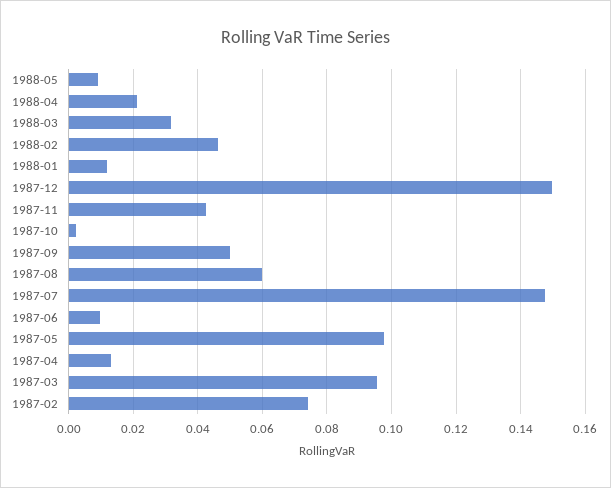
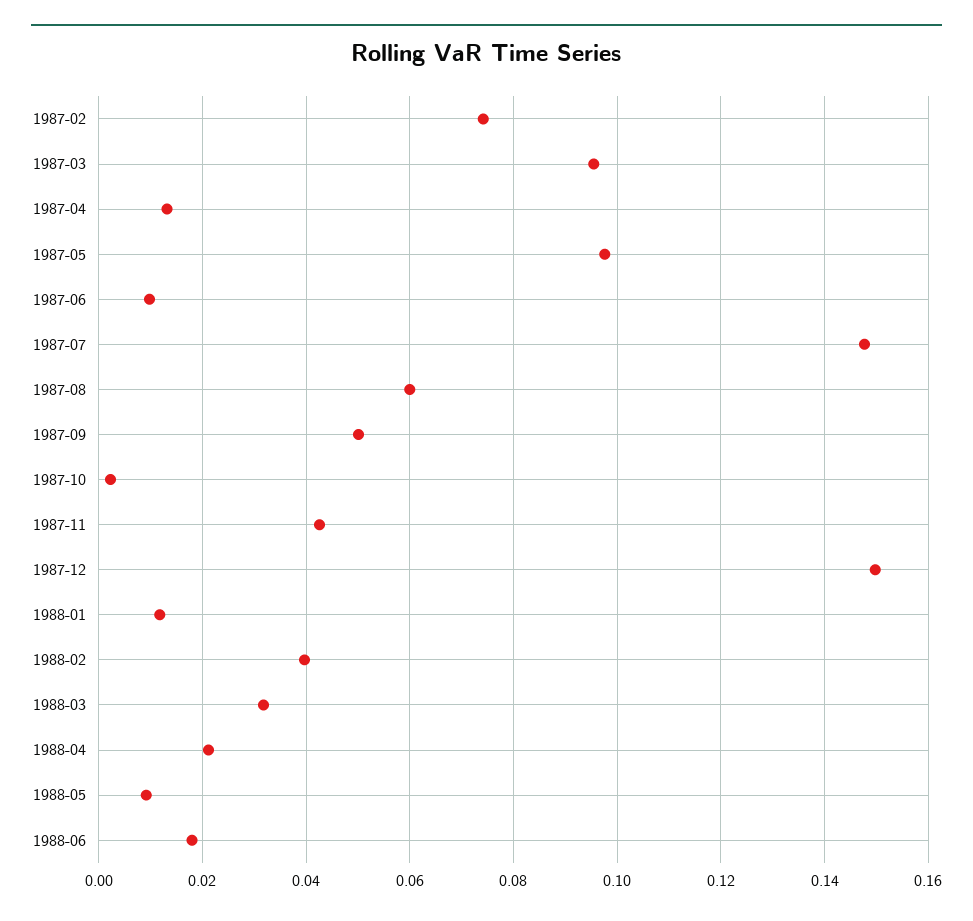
1988-02: 0.046 -> 0.04
1988-06: none -> 0.018

